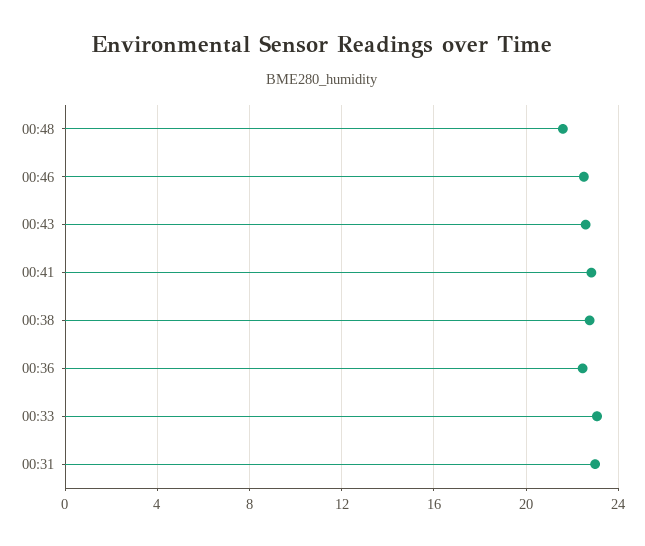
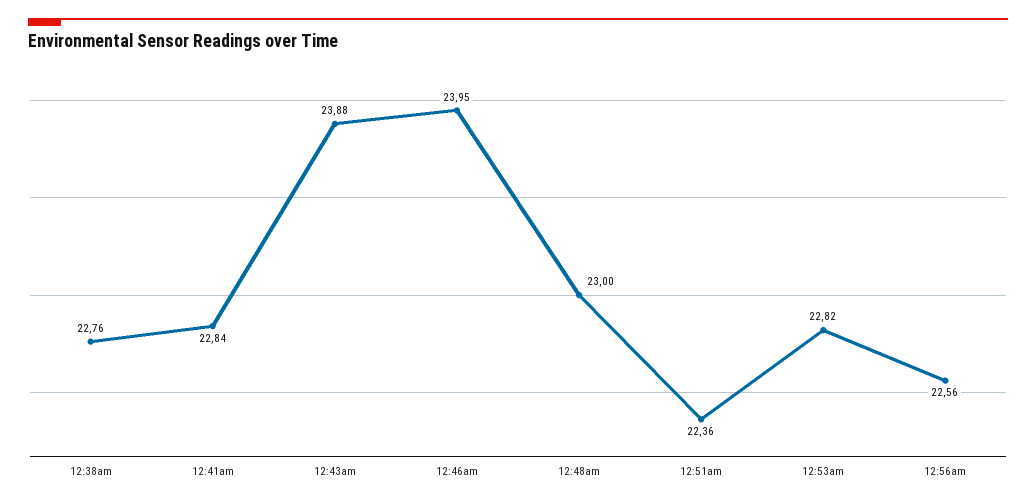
00:48: 21.5 -> 23
00:46: 22.5 -> 23.95
00:43: 22.5 -> 23.88
00:36: 22.5 -> none
00:33: 23 -> none
00:31: 23 -> none
12:51am: none -> 22.36
12:53am: none -> 22.82
12:56am: none -> 22.56

